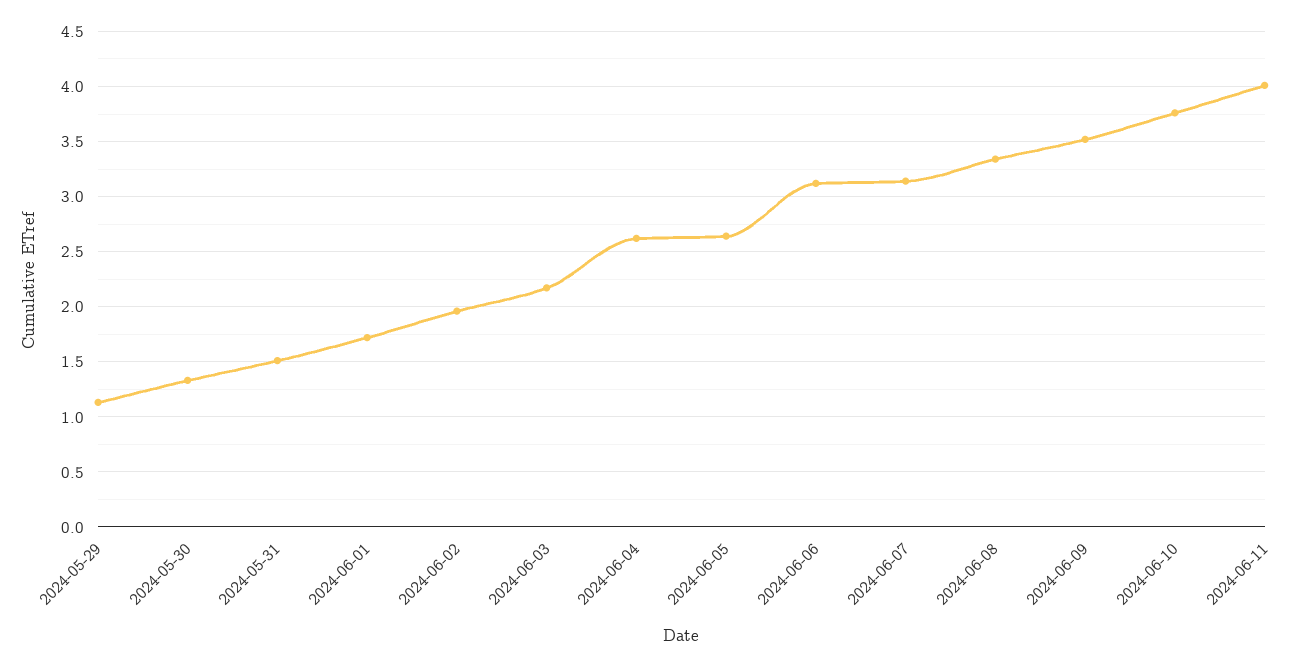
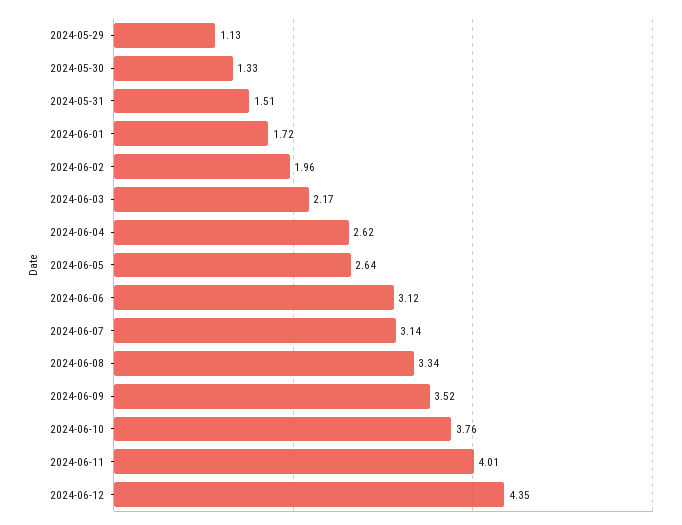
2024-06-12: none -> 4.35

